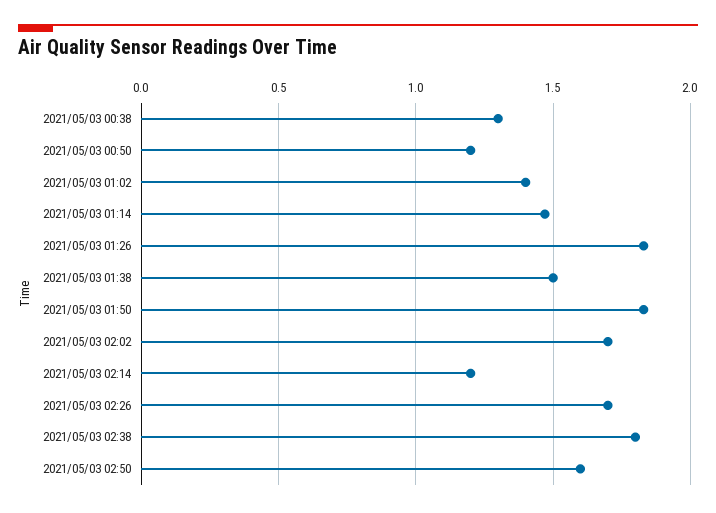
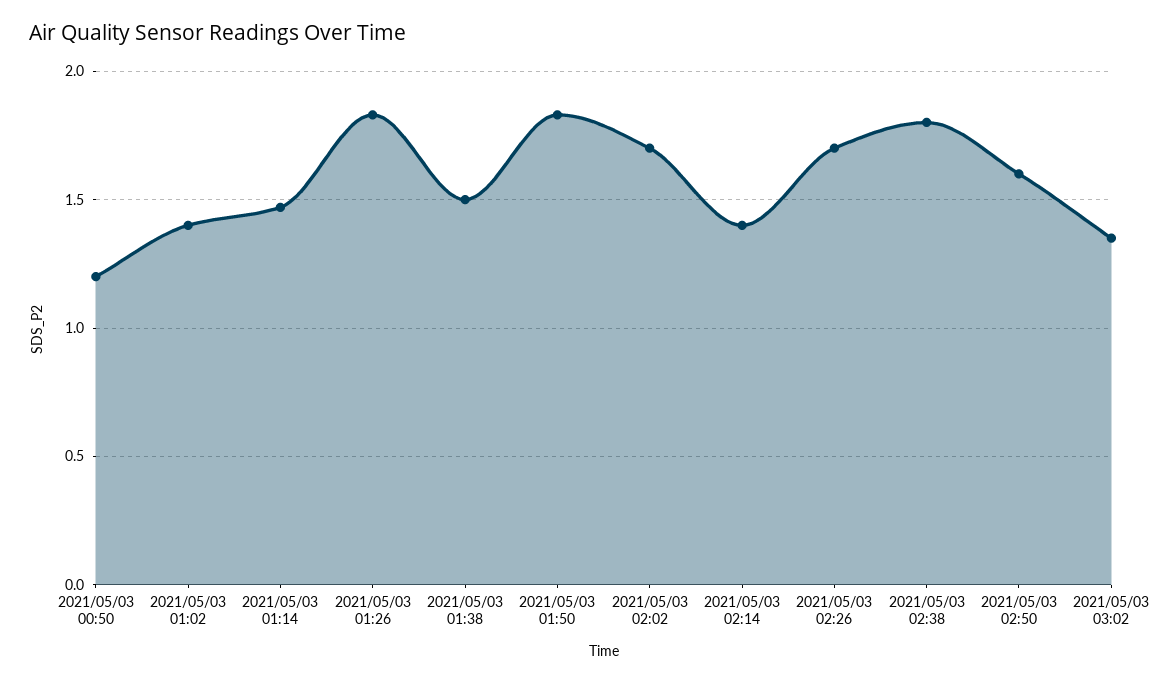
2021/05/03 00:38: 1.3 -> none
2021/05/03 02:14: 1.2 -> 1.4
2021/05/03 03:02: none -> 1.35

